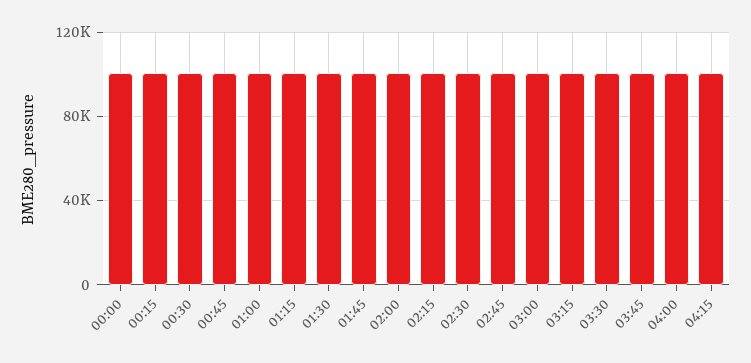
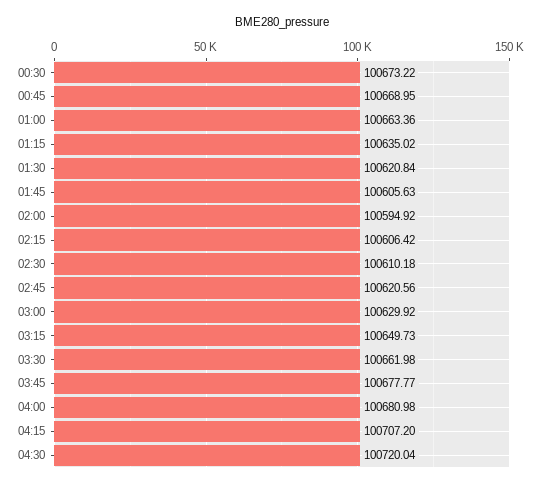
00:00: 100000 -> none
00:15: 100000 -> none
04:30: none -> 100720.04

